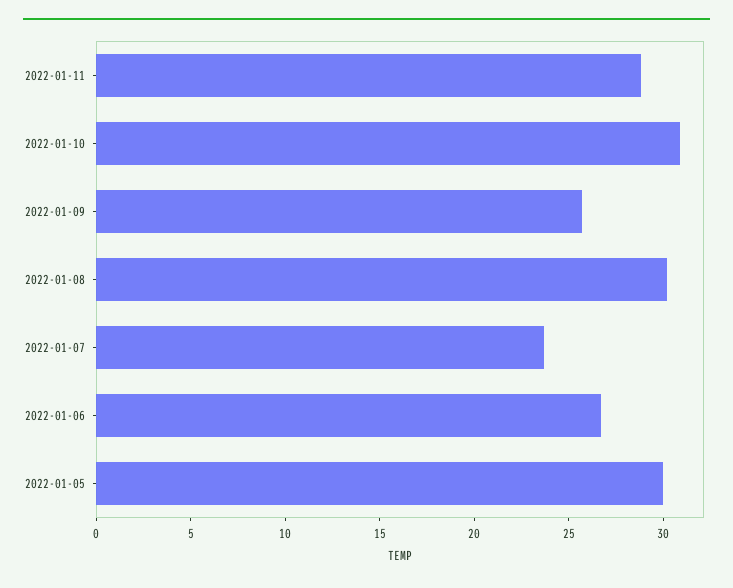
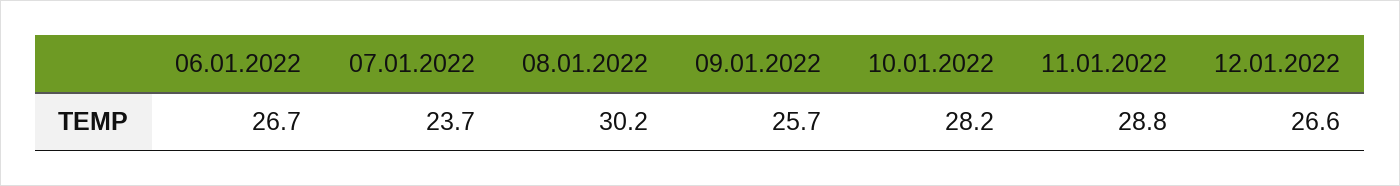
2022-01-10: 31 -> 28.2
2022-01-05: 30 -> none
12.01.2022: none -> 26.6

